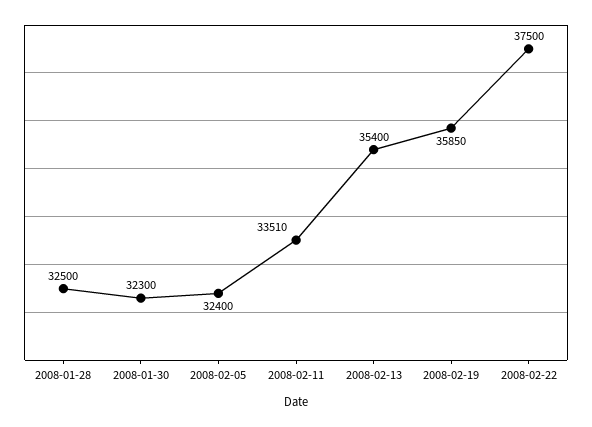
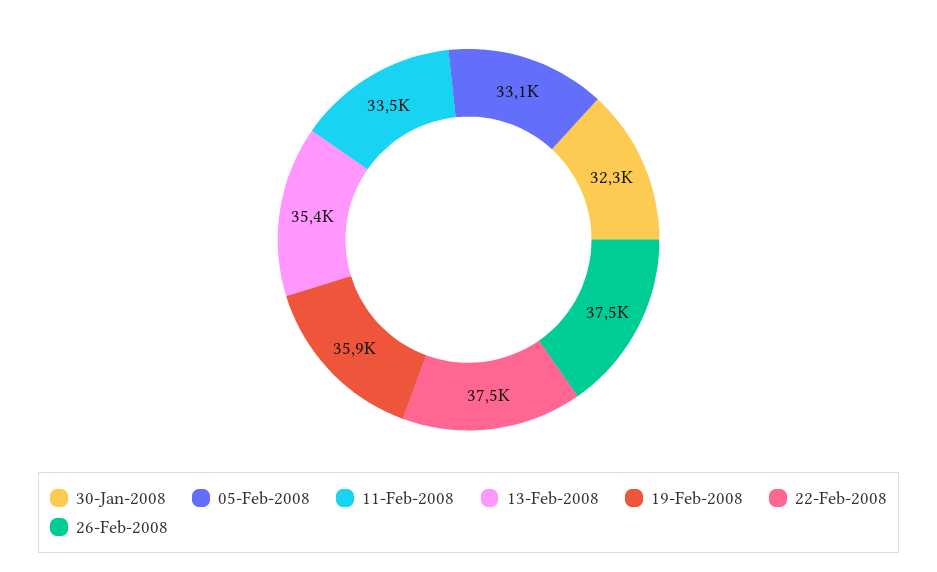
2008-01-28: 32500 -> none
2008-02-05: 32400 -> 33100
26-Feb-2008: none -> 37500

